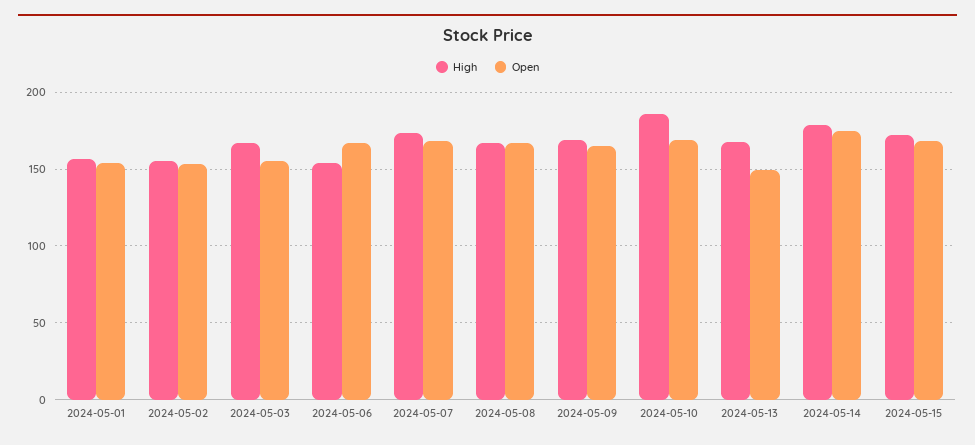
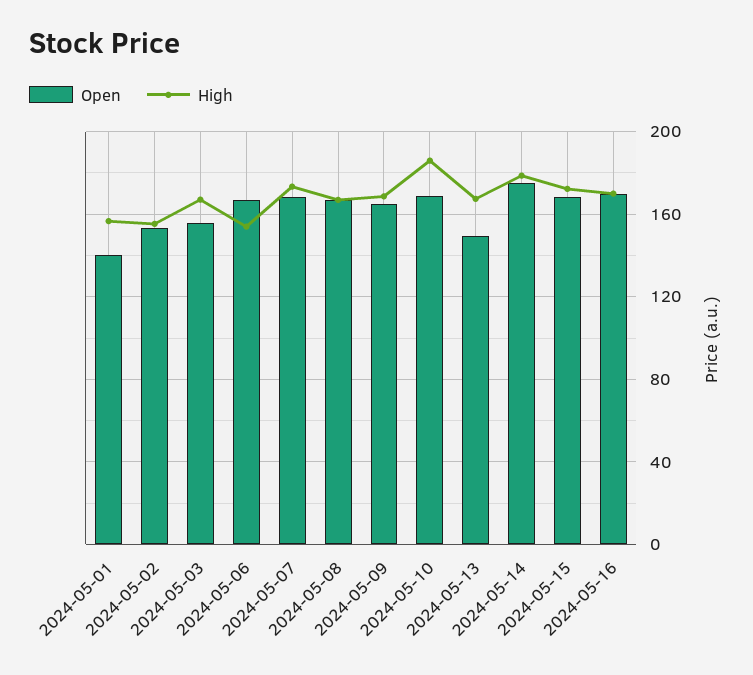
Open, 2024-05-01: 155 -> 140
Open, 2024-05-16: none -> 170
High, 2024-05-16: none -> 170

